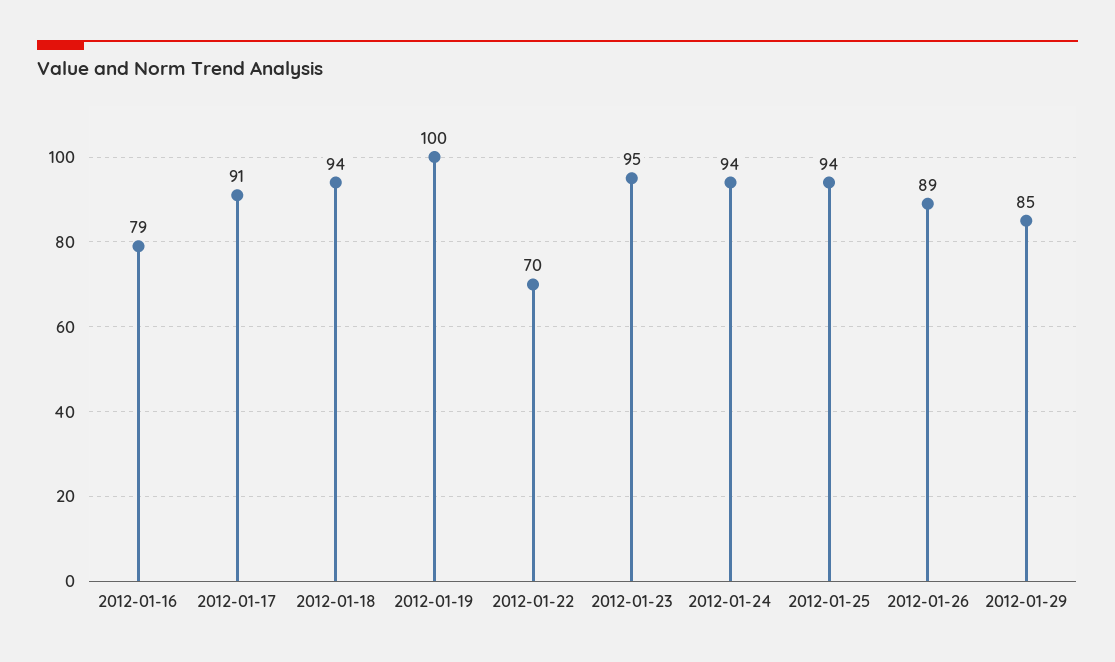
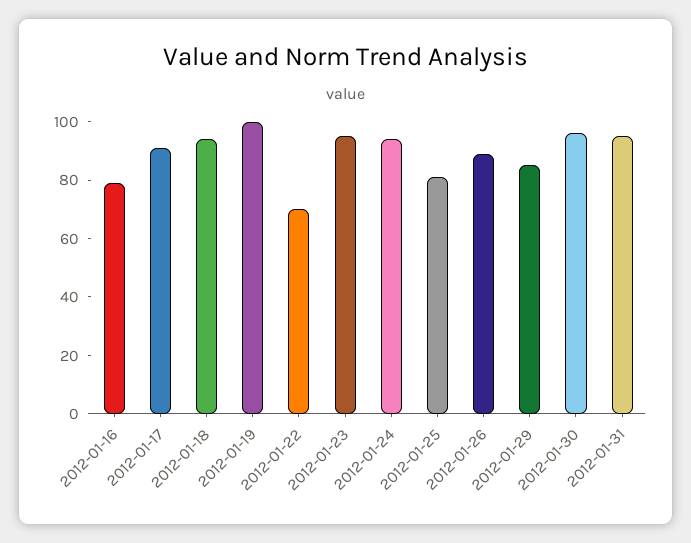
2012-01-25: 94 -> 80
2012-01-30: none -> 95
2012-01-31: none -> 95

